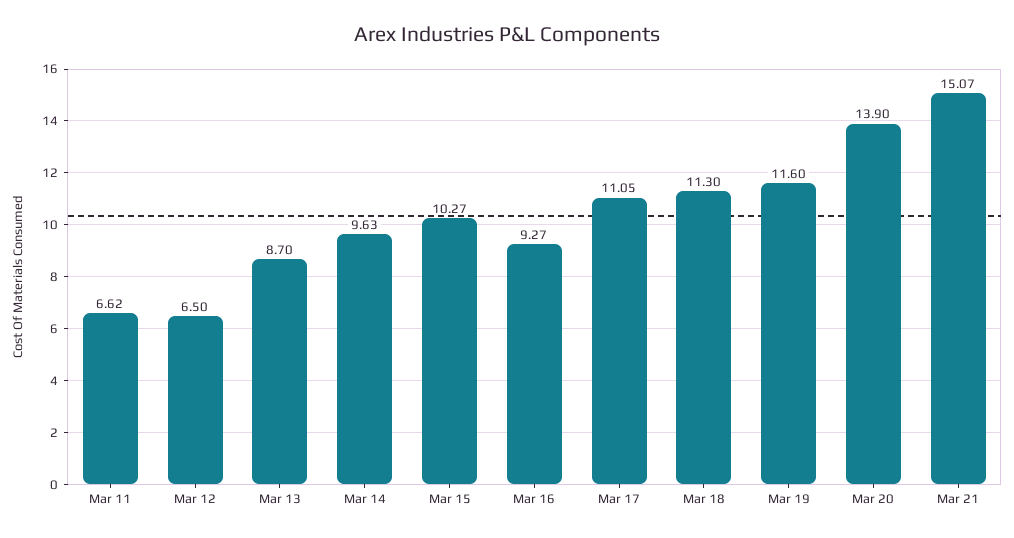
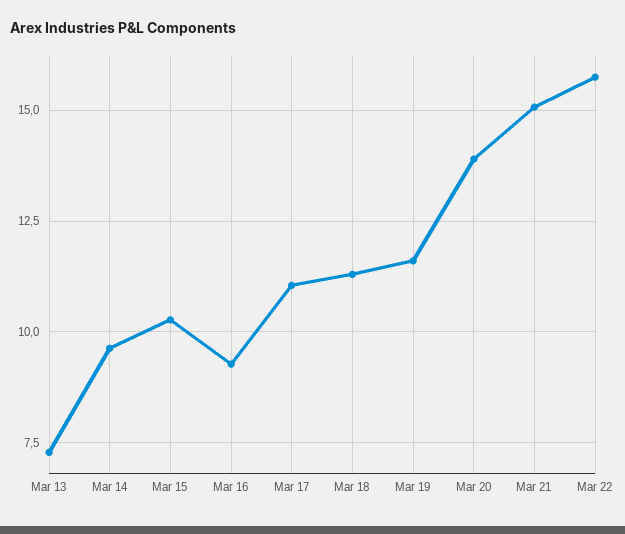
Mar 11: 6.62 -> none
Mar 12: 6.5 -> none
Mar 13: 8.7 -> 7.25
Mar 22: none -> 15.75

